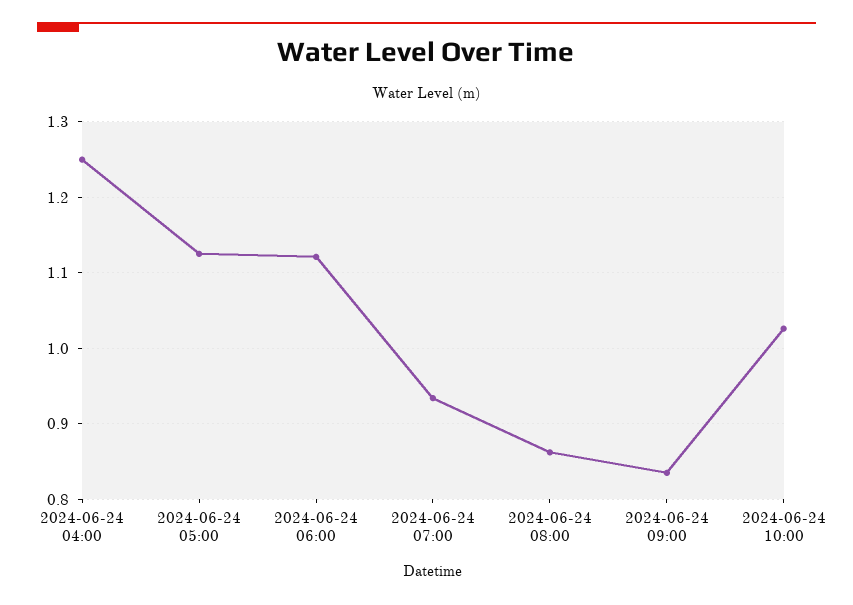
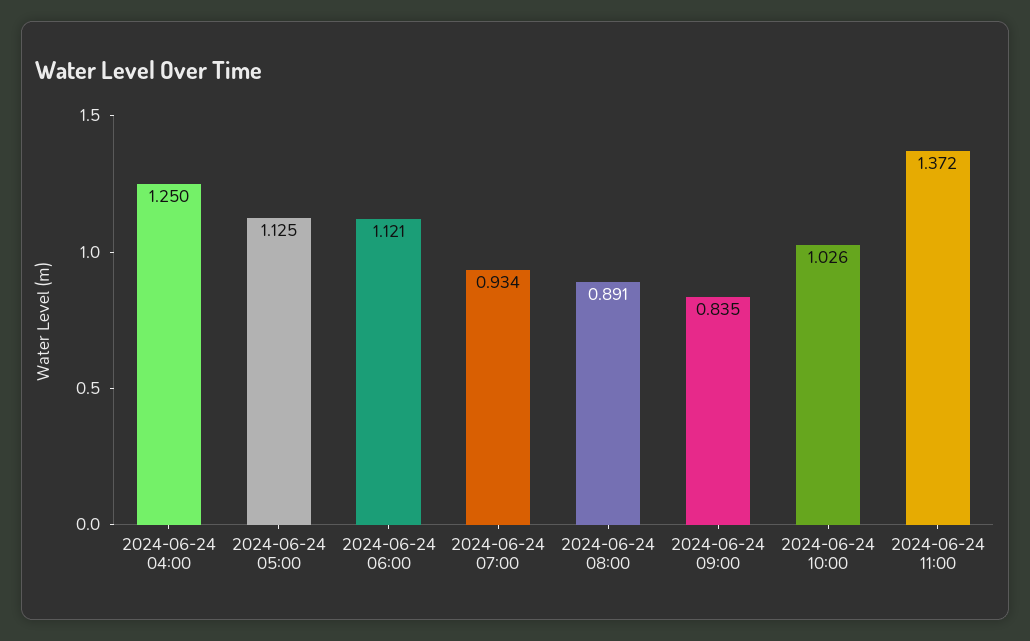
2024-06-24 08:00: 0.86 -> 0.891
2024-06-24 11:00: none -> 1.372

